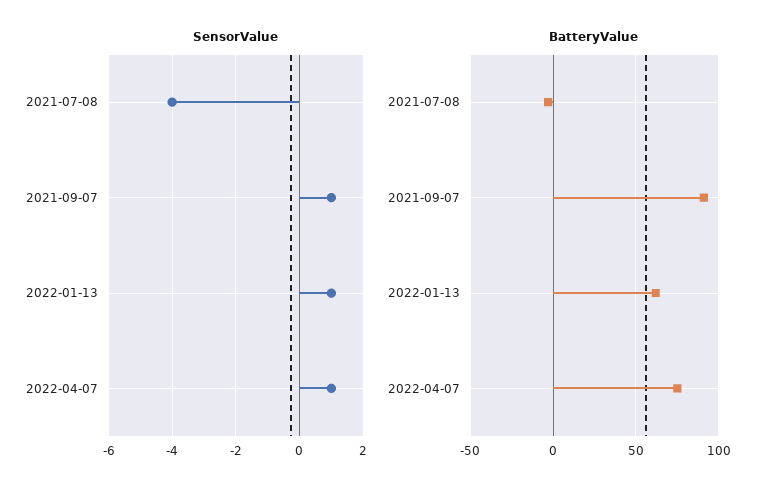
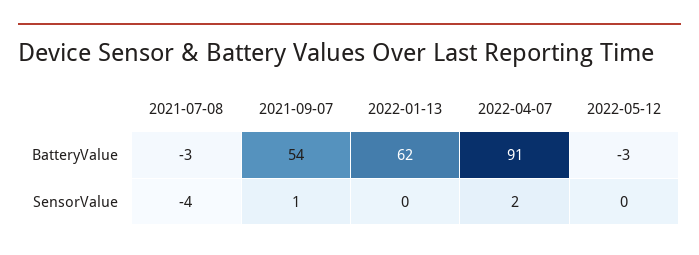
SensorValue, 2022-01-13: 1 -> 0
SensorValue, 2022-04-07: 1 -> 2
BatteryValue, 2021-09-07: 90 -> 54
BatteryValue, 2022-04-07: 75 -> 91
BatteryValue, 2022-05-12: none -> -3
SensorValue, 2022-05-12: none -> 0

